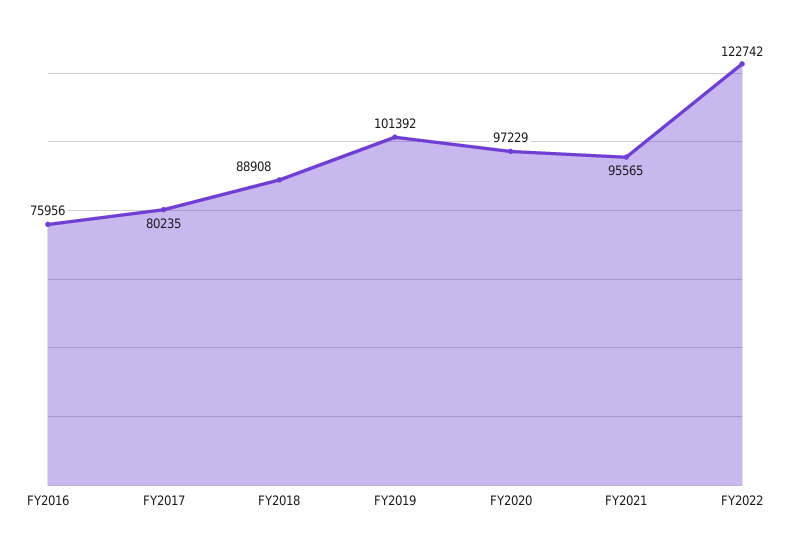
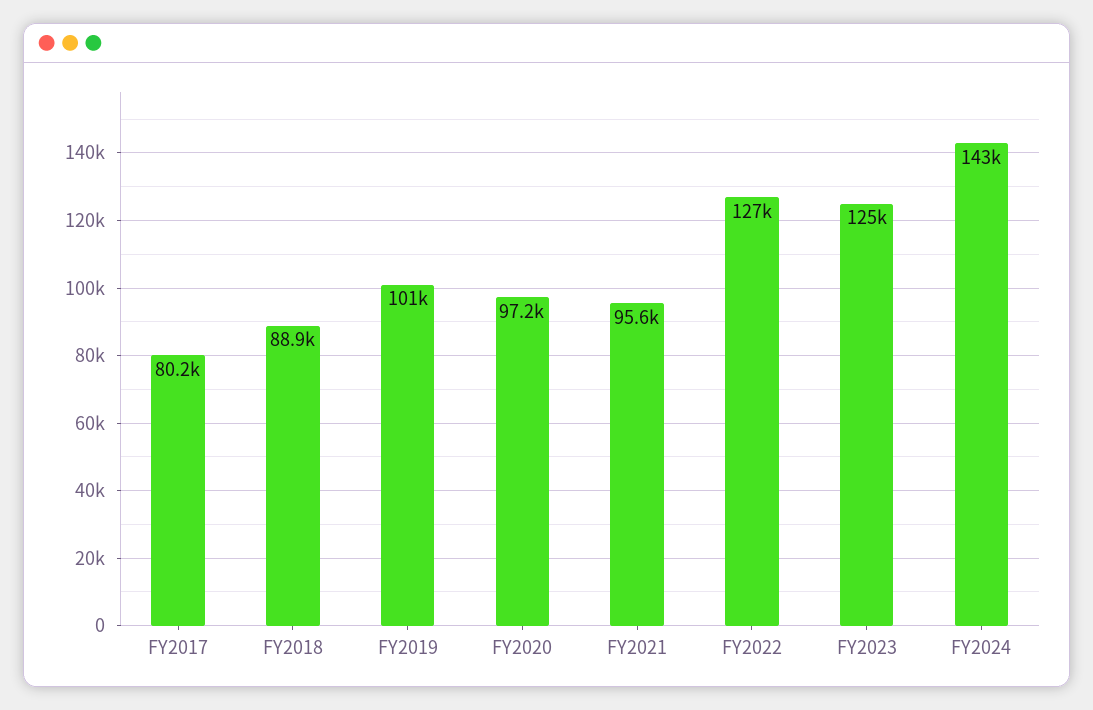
FY2016: 75956 -> none
FY2022: 122742 -> 127000
FY2023: none -> 125000
FY2024: none -> 143000

